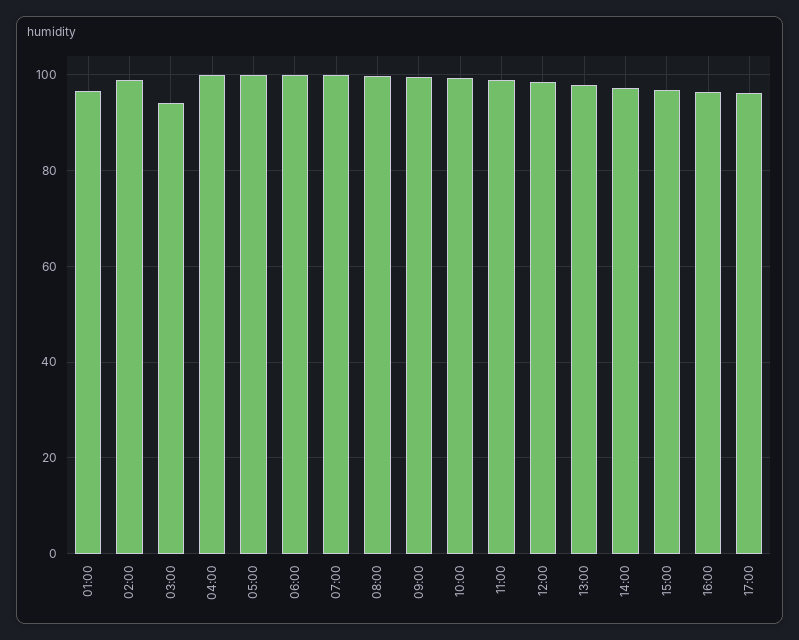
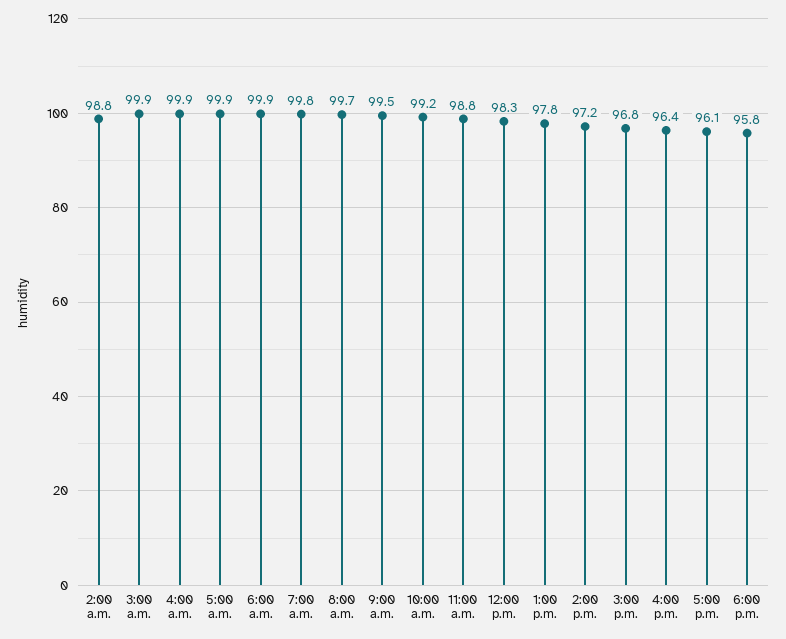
01:00: 96 -> none
03:00: 94 -> 99.9
6:00 p.m.: none -> 95.8

